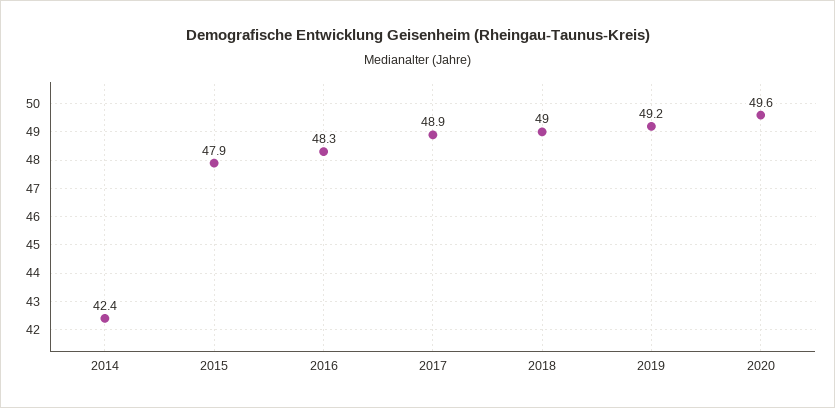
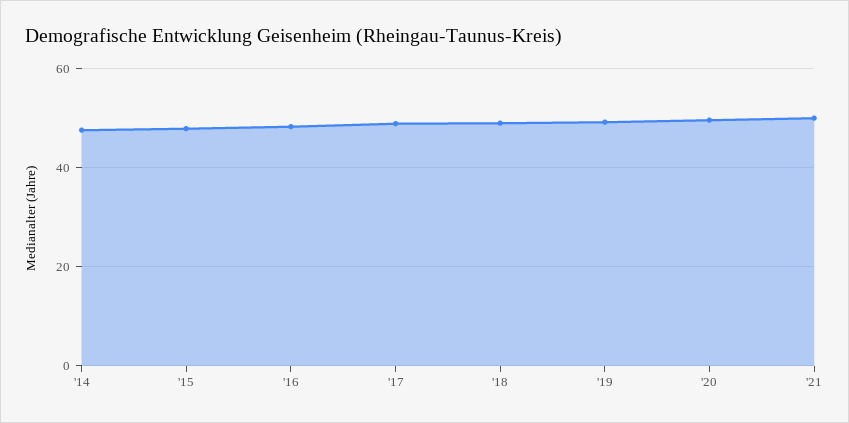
2014: 42.4 -> 48
'21: none -> 50

